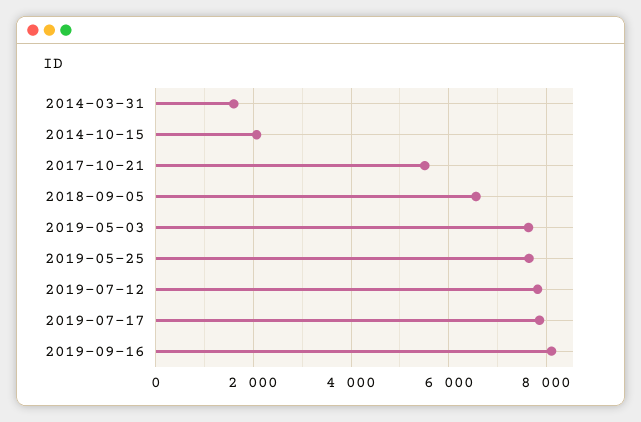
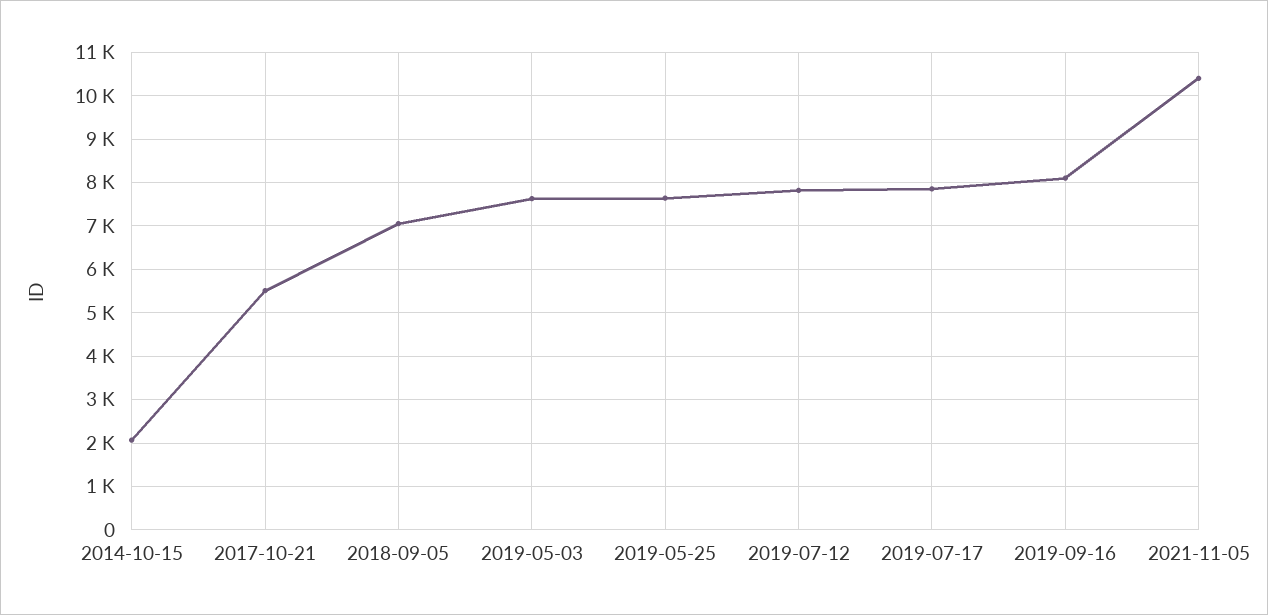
2014-03-31: 1600 -> none
2018-09-05: 6600 -> 7000
2021-11-05: none -> 10400

